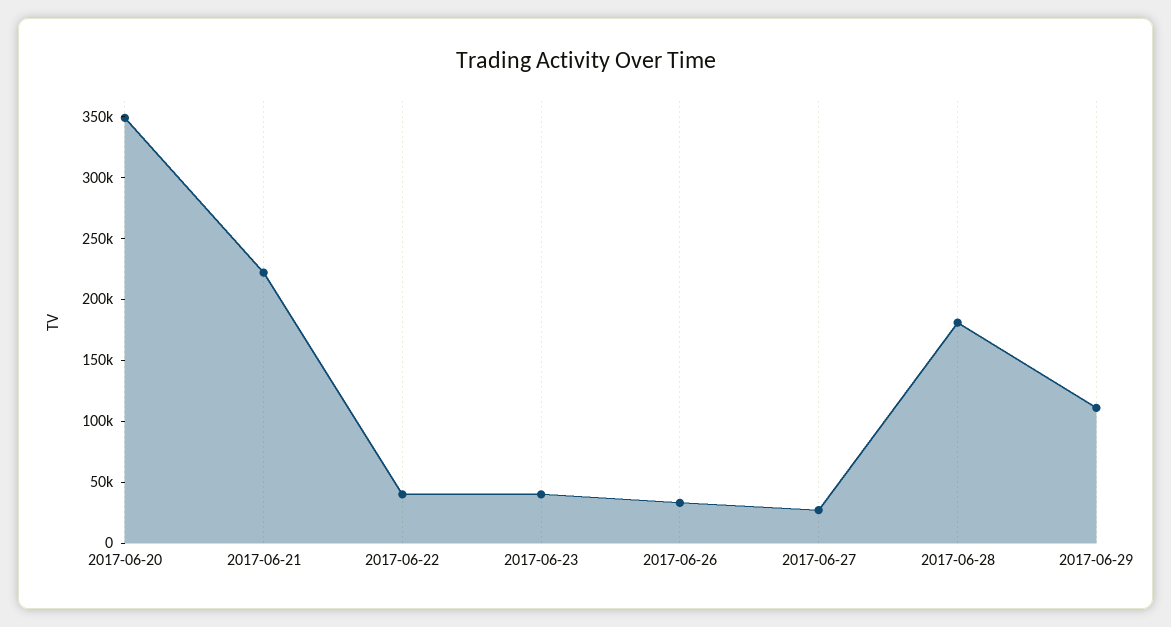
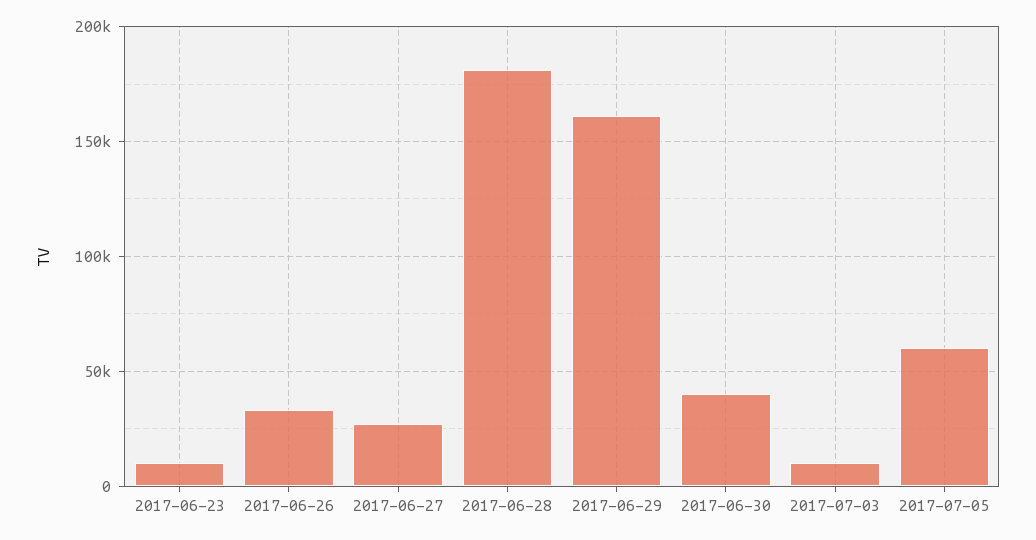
2017-06-20: 350000 -> none
2017-06-21: 220000 -> none
2017-06-22: 40000 -> none
2017-06-23: 40000 -> 10000
2017-06-29: 110000 -> 160000
2017-06-30: none -> 40000
2017-07-03: none -> 10000
2017-07-05: none -> 60000

